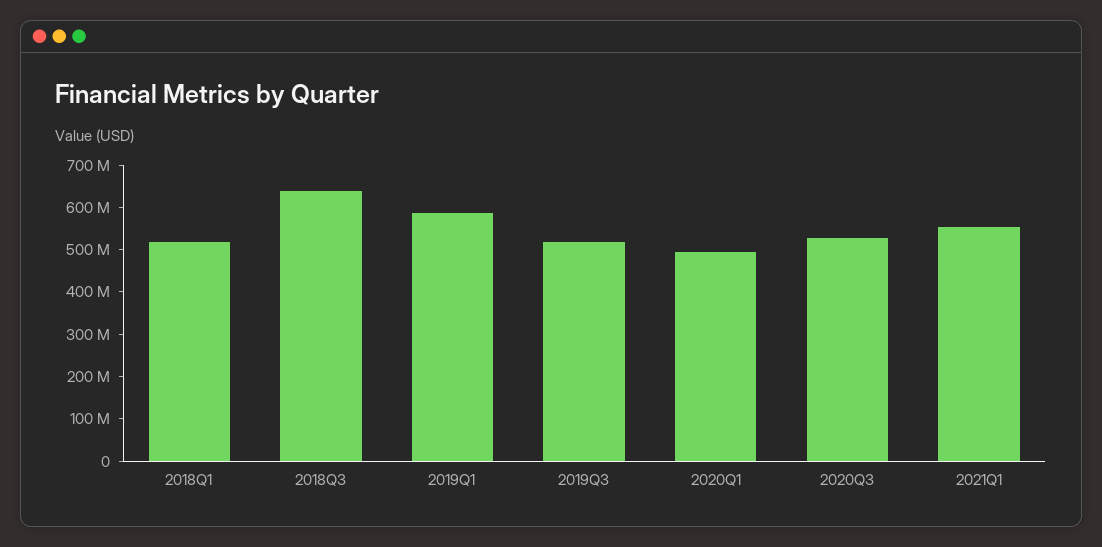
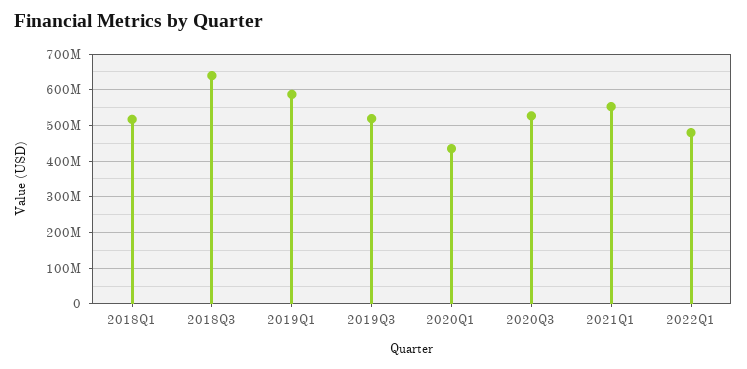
2020Q1: 500000000 -> 440000000
2022Q1: none -> 480000000

